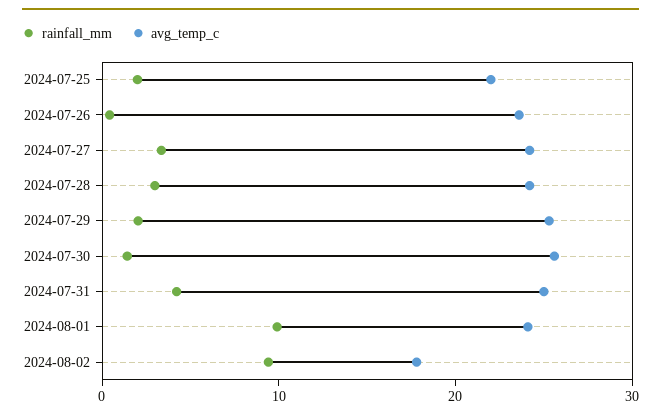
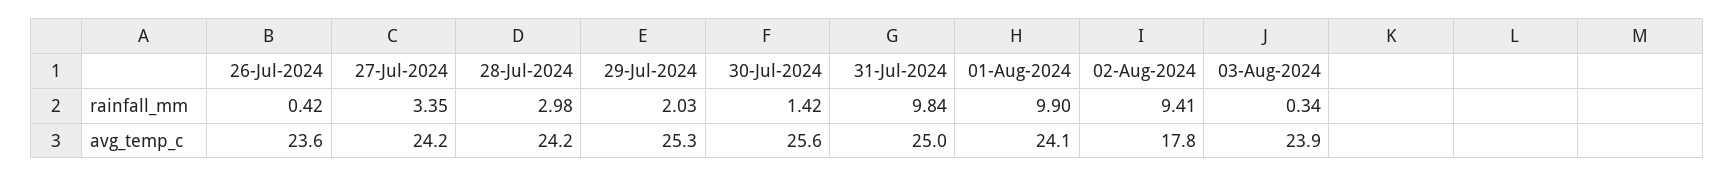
rainfall_mm, 2024-07-25: 2 -> none
avg_temp_c, 2024-07-25: 22 -> none
rainfall_mm, 2024-07-31: 4 -> 9.84
rainfall_mm, 03-Aug-2024: none -> 0.34
avg_temp_c, 03-Aug-2024: none -> 23.9

